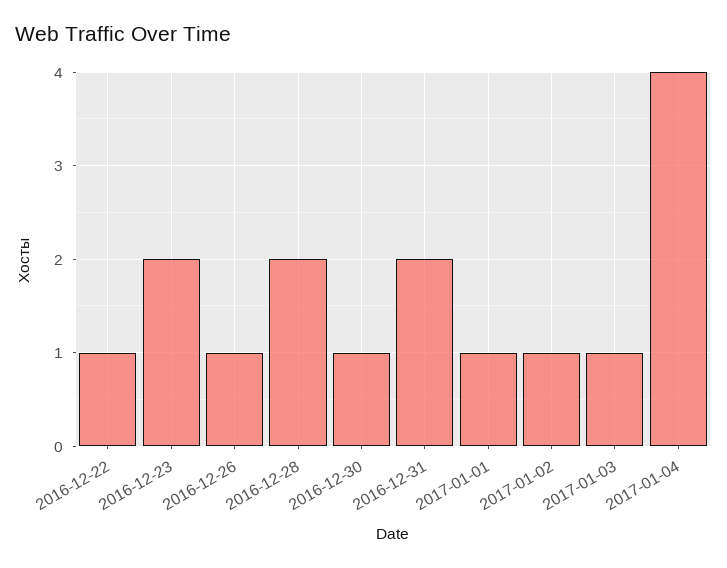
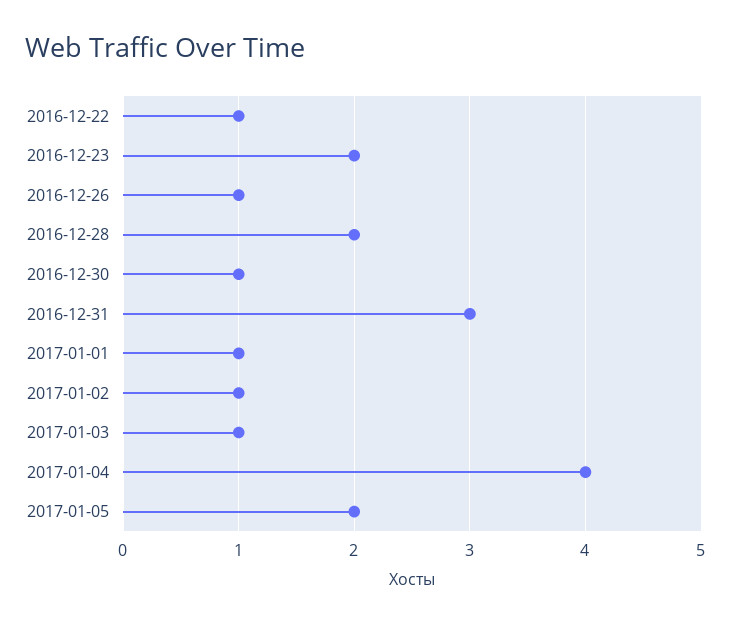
2016-12-31: 2 -> 3
2017-01-05: none -> 2

